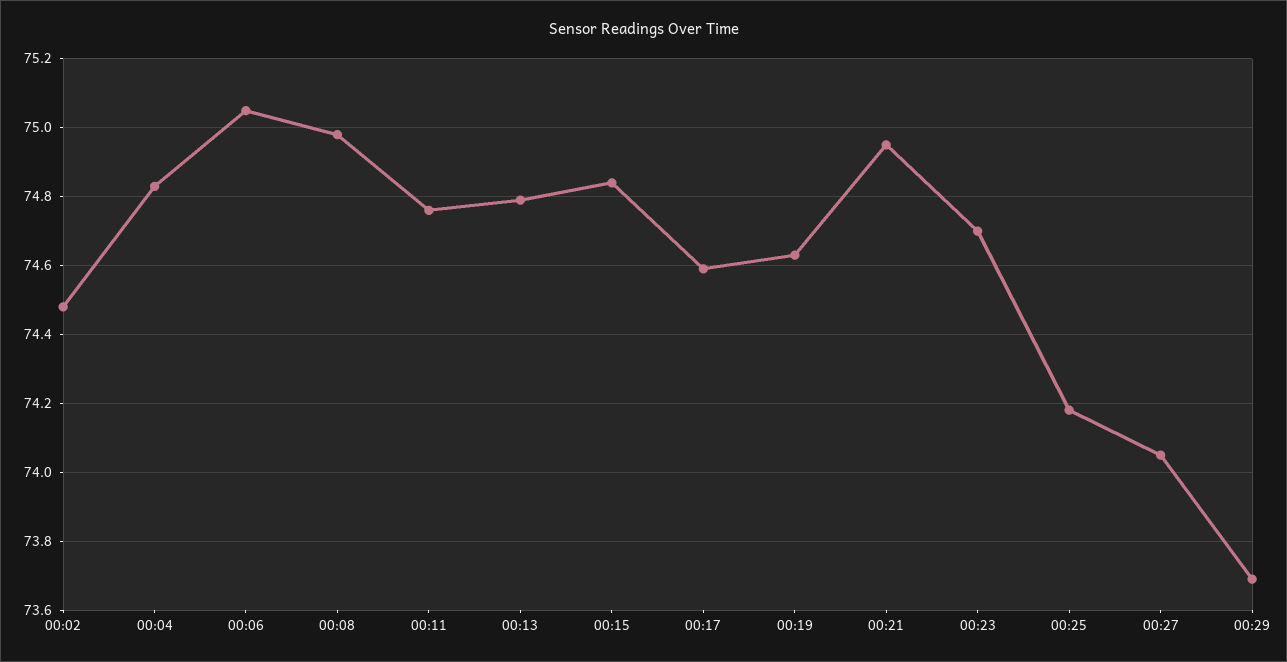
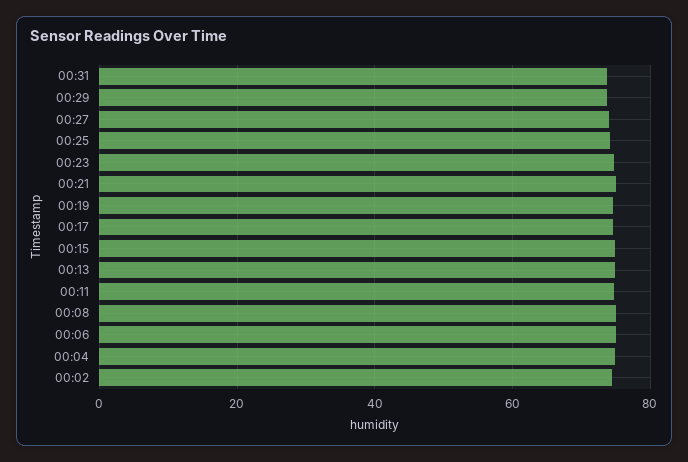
00:31: none -> 74

